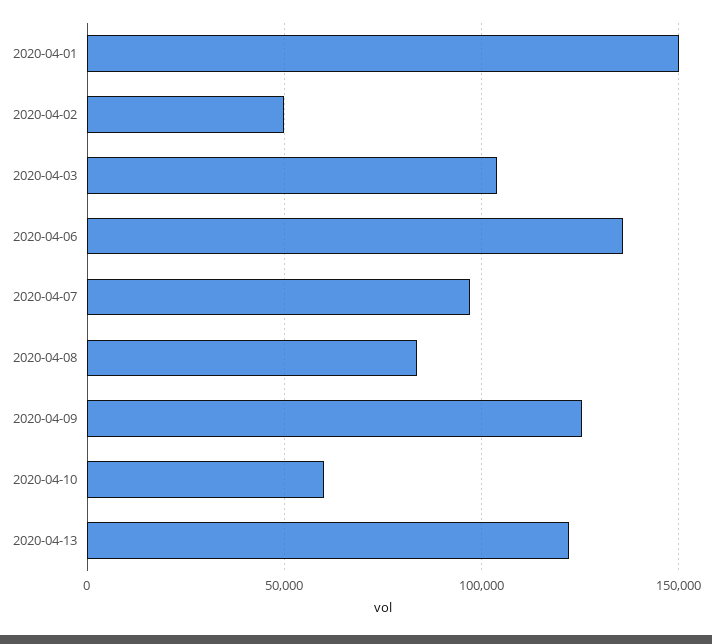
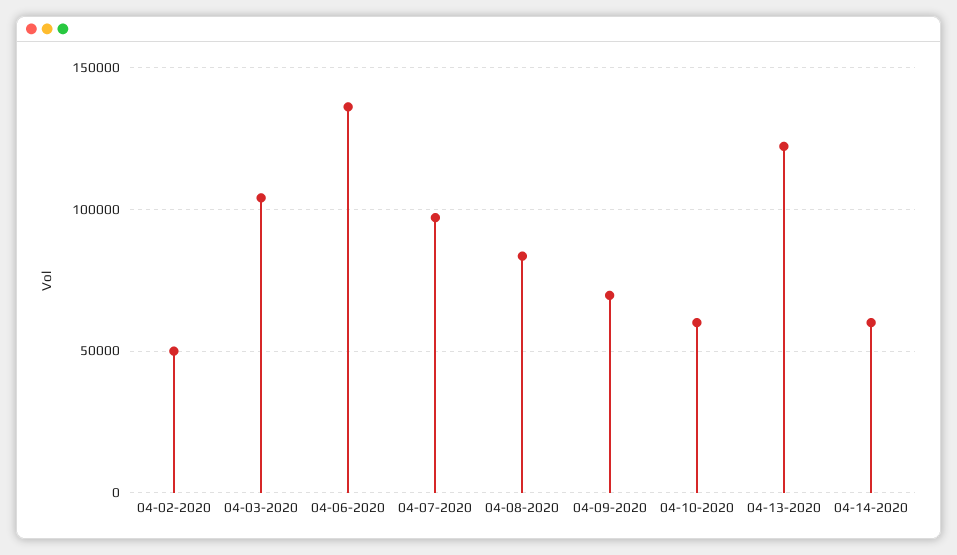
2020-04-01: 150000 -> none
2020-04-09: 125000 -> 70000
04-14-2020: none -> 60000

